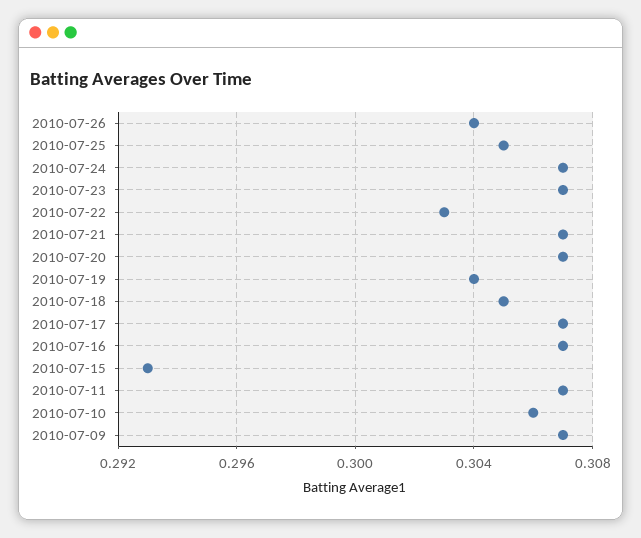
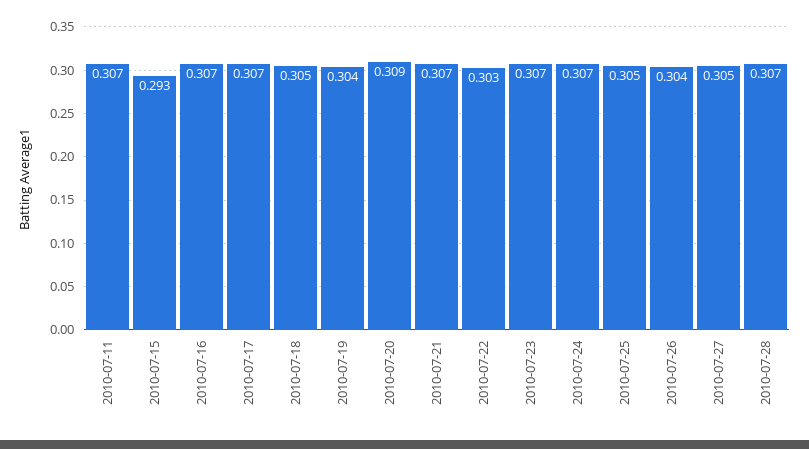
2010-07-20: 0.307 -> 0.309
2010-07-10: 0.306 -> none
2010-07-09: 0.307 -> none
2010-07-27: none -> 0.305
2010-07-28: none -> 0.307

